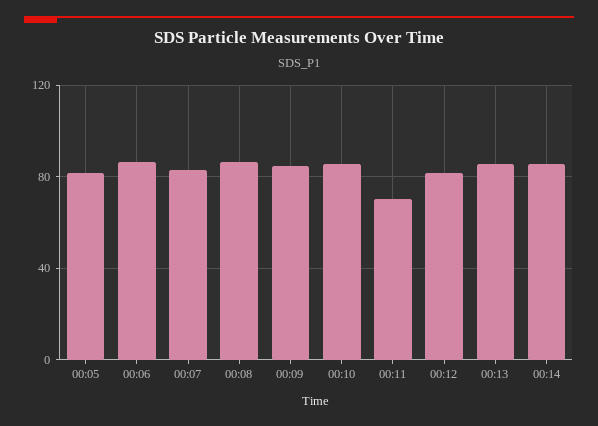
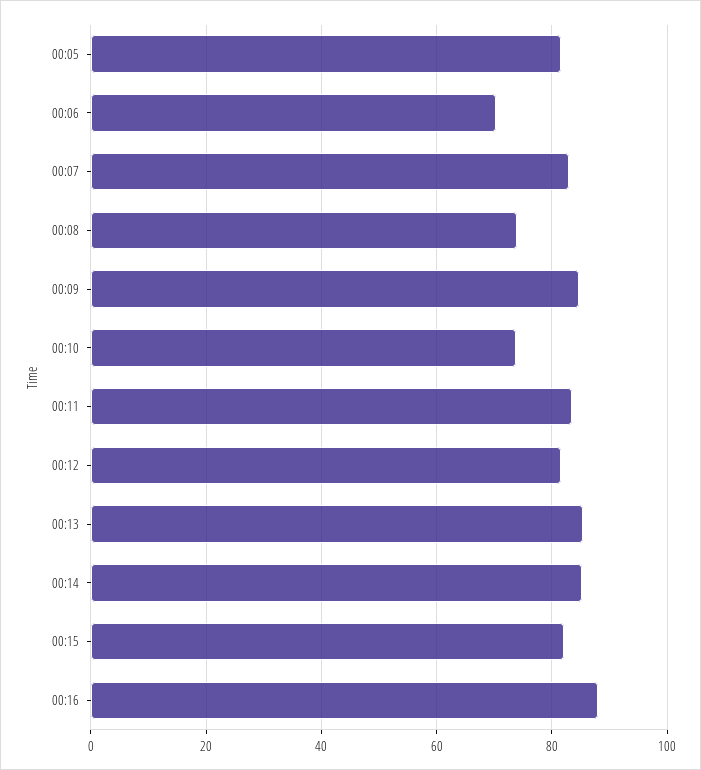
00:06: 85 -> 70
00:08: 85 -> 74
00:10: 85 -> 74
00:11: 70 -> 84
00:15: none -> 82
00:16: none -> 88

